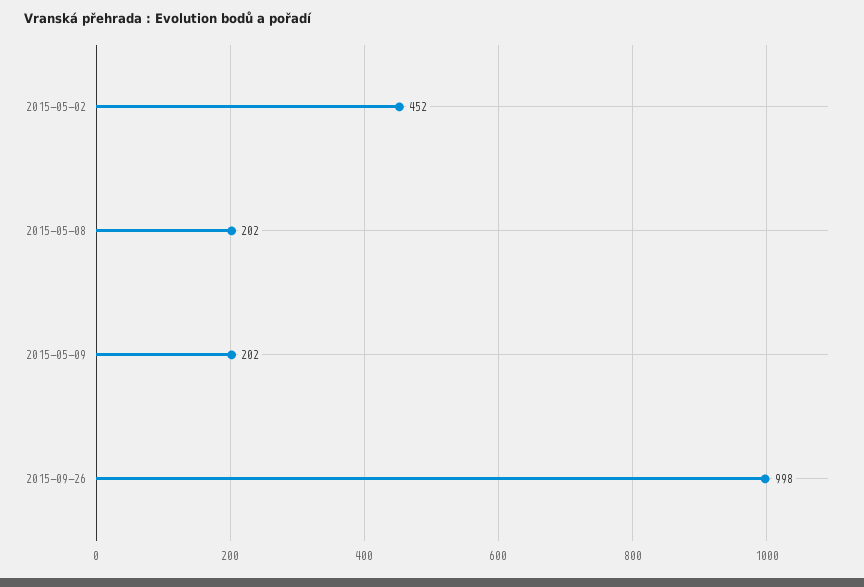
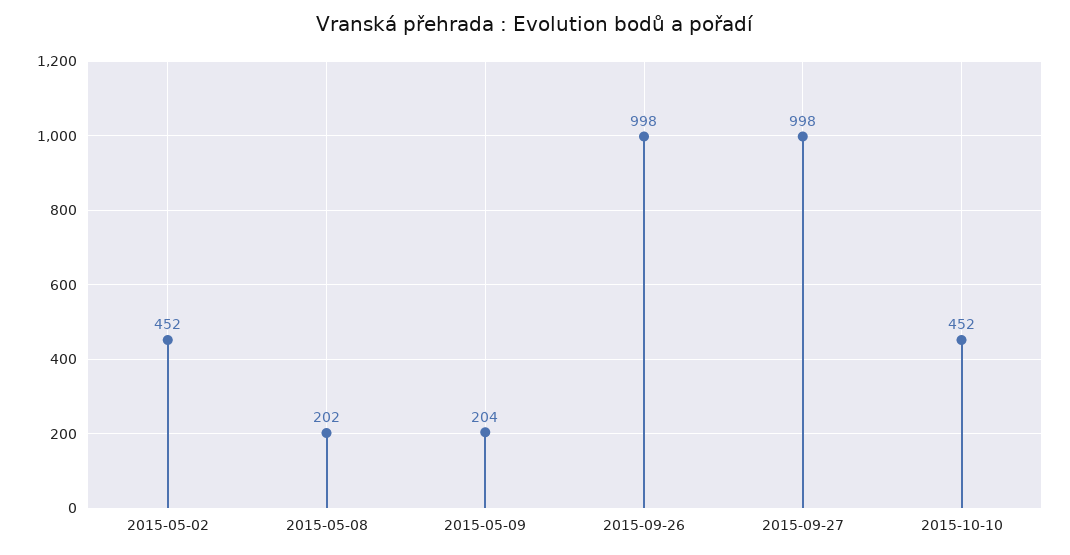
2015-05-09: 202 -> 204
2015-09-27: none -> 998
2015-10-10: none -> 452

